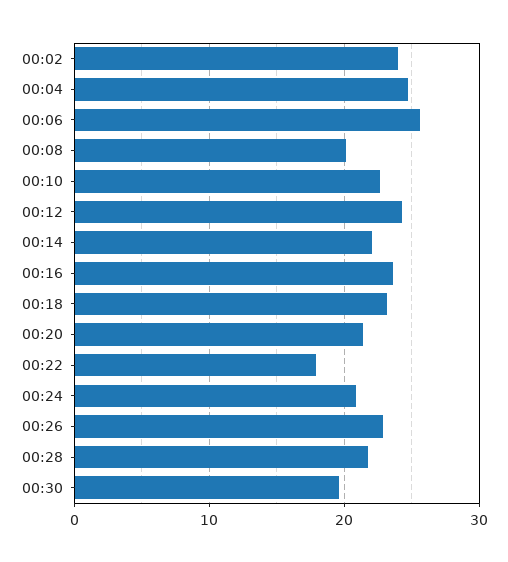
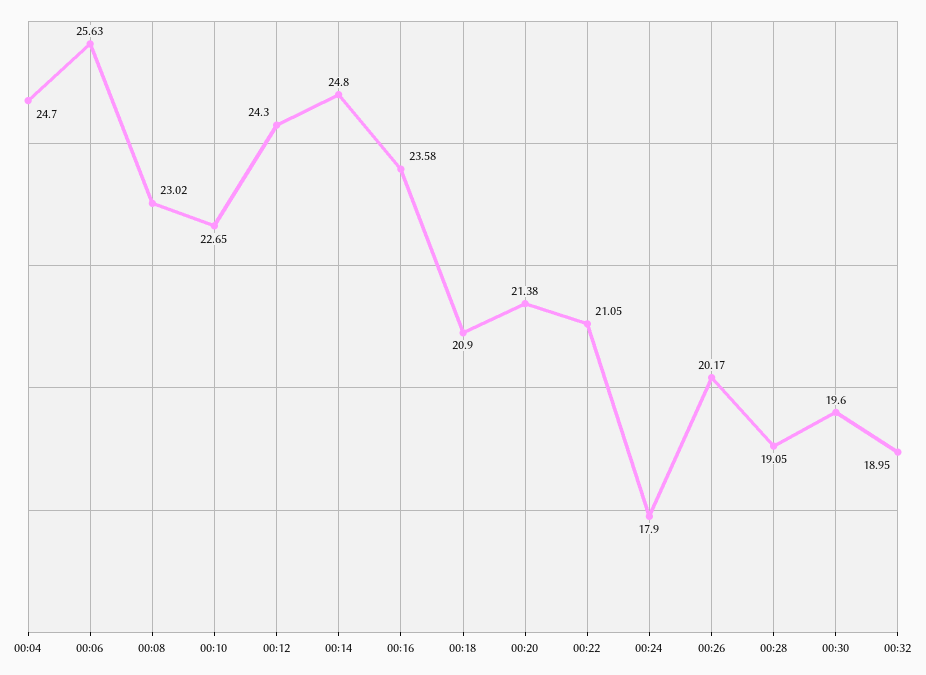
00:02: 24 -> none
00:08: 20 -> 23.02
00:14: 22 -> 24.8
00:18: 23 -> 20.9
00:22: 18 -> 21.05
00:24: 21 -> 17.9
00:26: 23 -> 20.17
00:28: 22 -> 19.05
00:32: none -> 18.95

